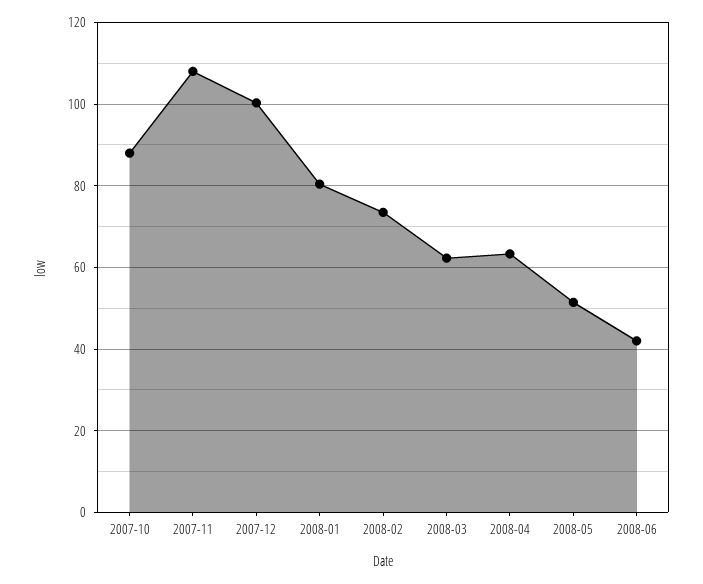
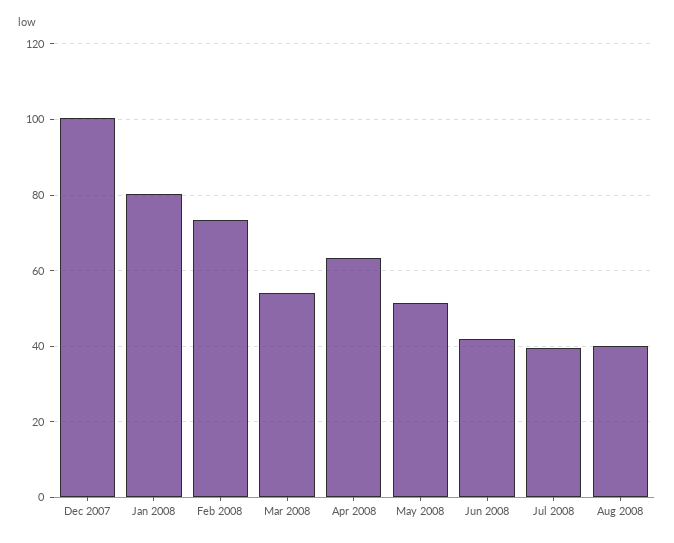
2007-10: 88 -> none
2007-11: 108 -> none
2008-03: 62 -> 54
Jul 2008: none -> 40
Aug 2008: none -> 40

